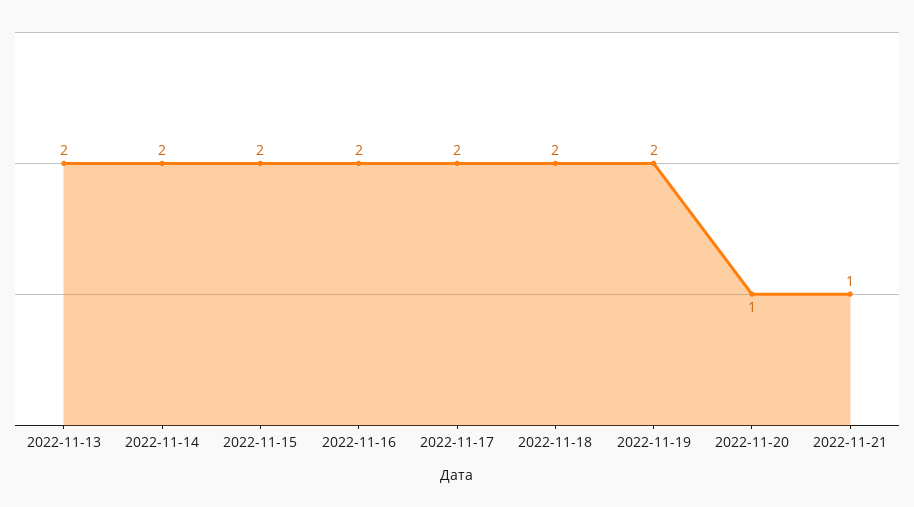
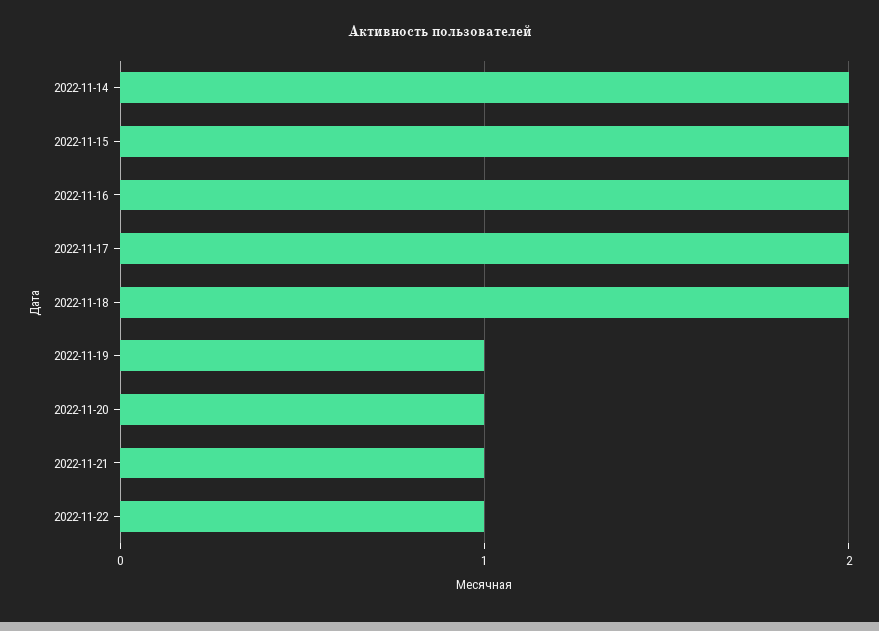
2022-11-13: 2 -> none
2022-11-19: 2 -> 1
2022-11-22: none -> 1

